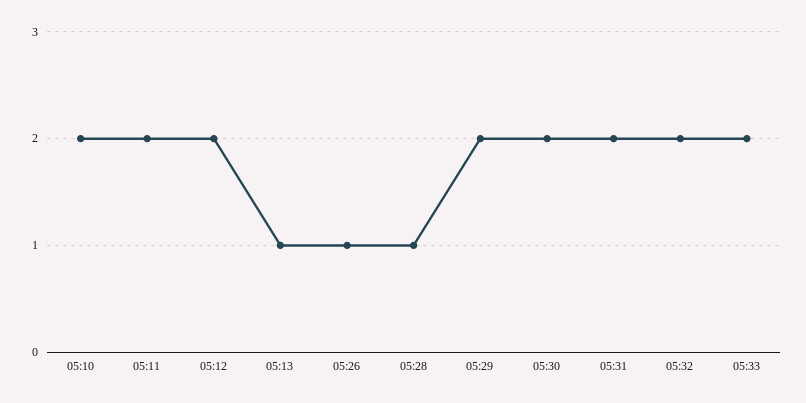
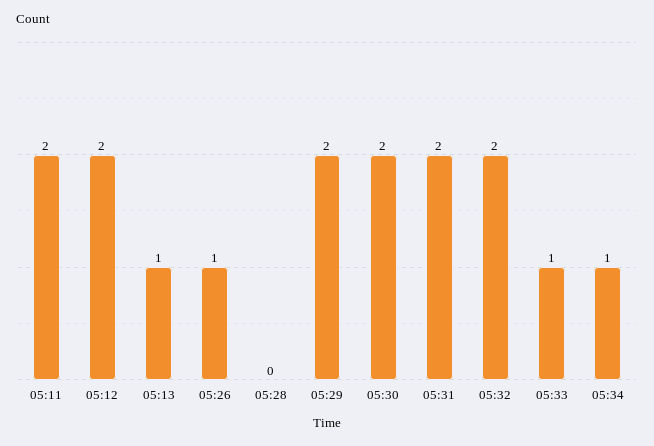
05:10: 2 -> none
05:28: 1 -> 0
05:33: 2 -> 1
05:34: none -> 1

